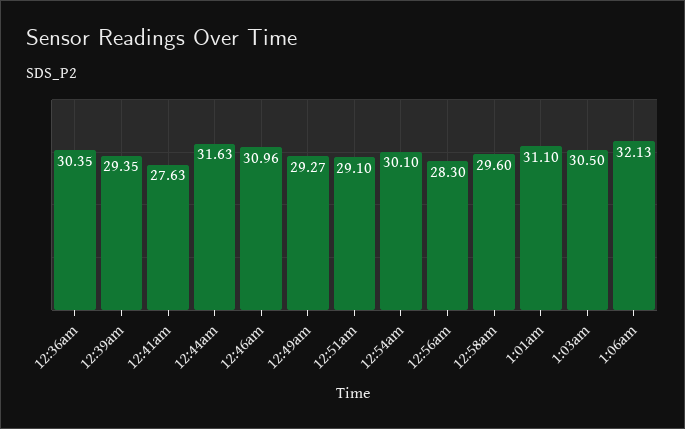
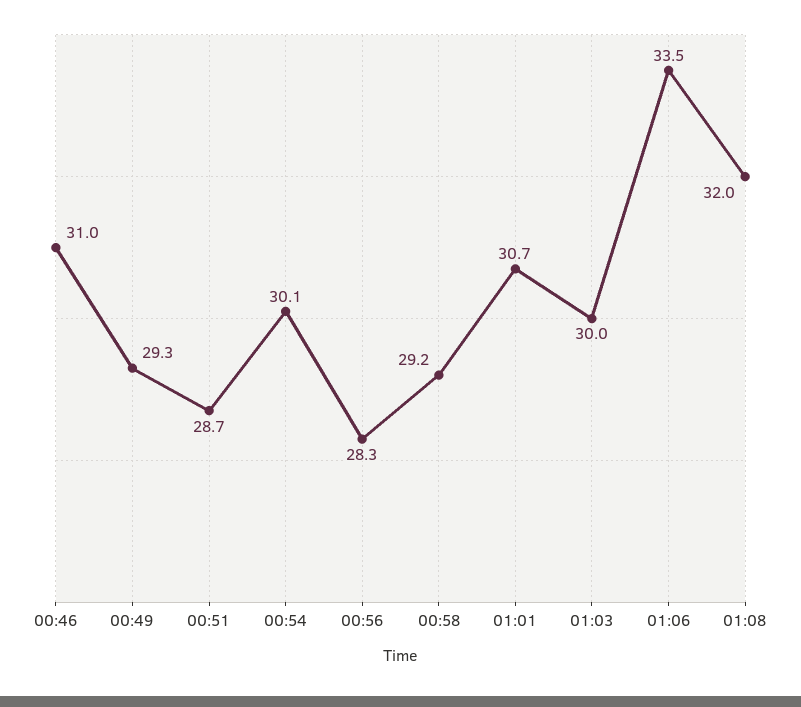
12:36am: 30.35 -> none
12:39am: 29.35 -> none
12:41am: 27.63 -> none
12:44am: 31.63 -> none
12:51am: 29.1 -> 28.7
12:58am: 29.6 -> 29.2
1:01am: 31.1 -> 30.7
1:03am: 30.5 -> 30
1:06am: 32.13 -> 33.5
01:08: none -> 32

